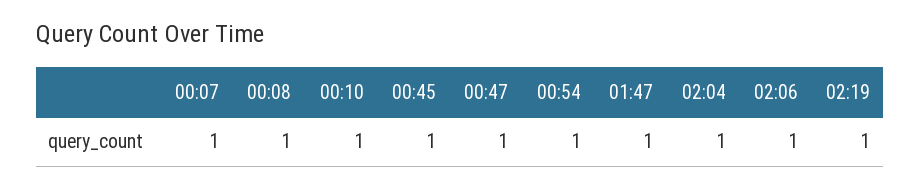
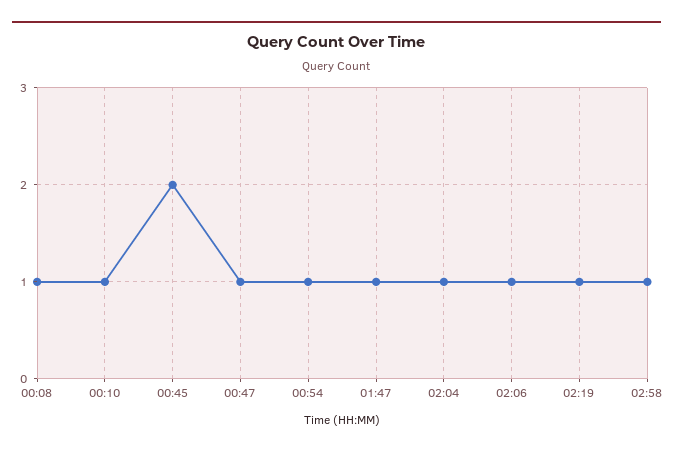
00:07: 1 -> none
00:45: 1 -> 2
02:58: none -> 1

